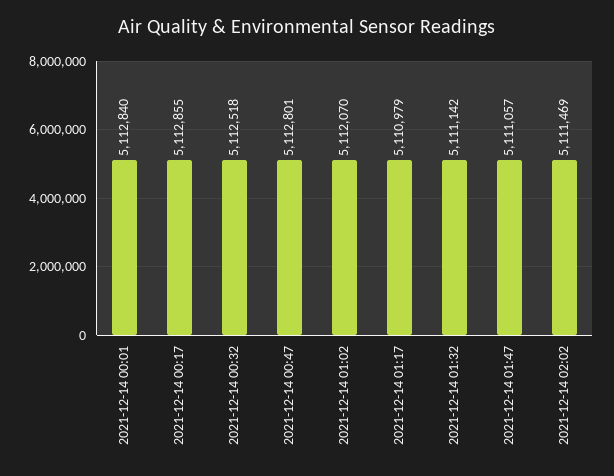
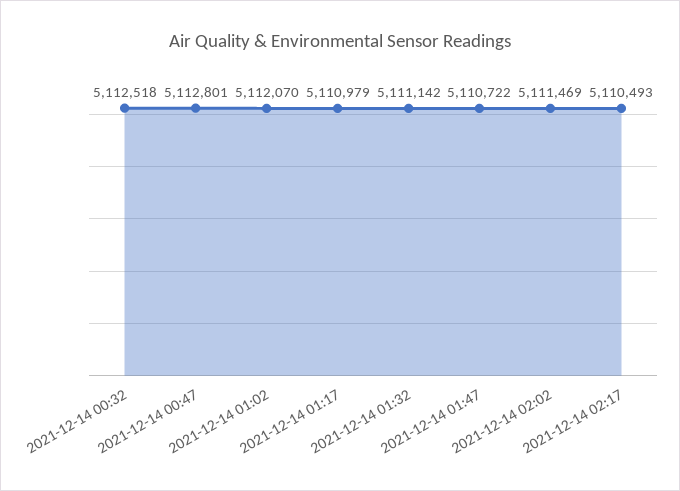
2021-12-14 00:01: 5112840 -> none
2021-12-14 00:17: 5112855 -> none
2021-12-14 01:47: 5111057 -> 5110722
2021-12-14 02:17: none -> 5110493

